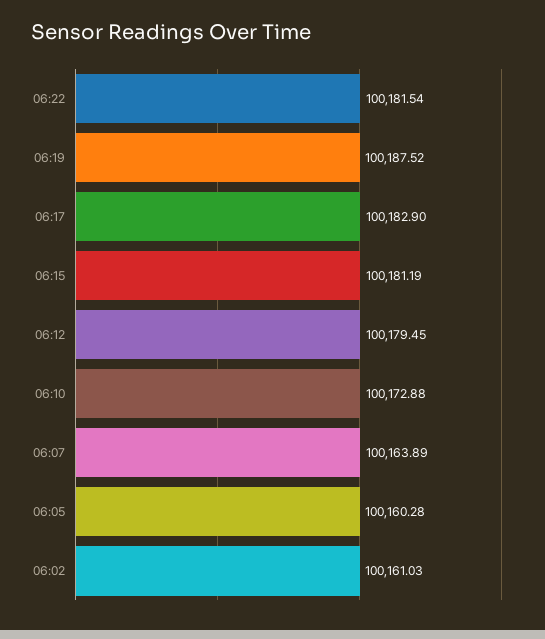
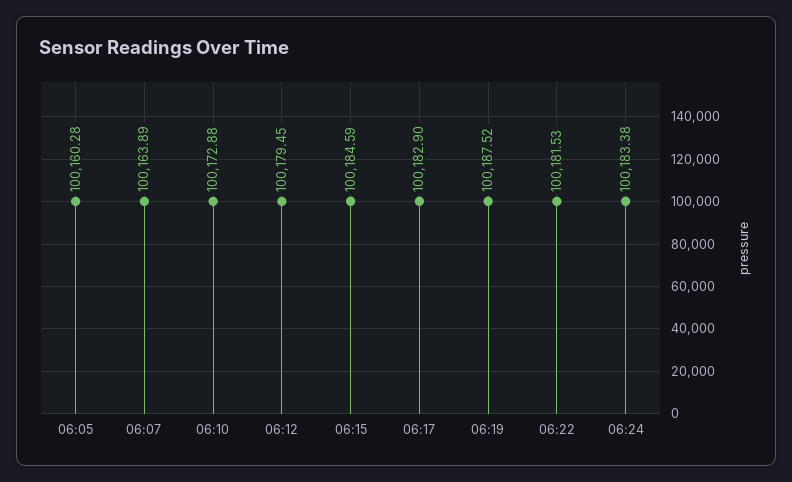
06:22: 100181.54 -> 100181.53
06:15: 100181.19 -> 100184.59
06:02: 100161.03 -> none
06:24: none -> 100183.38

